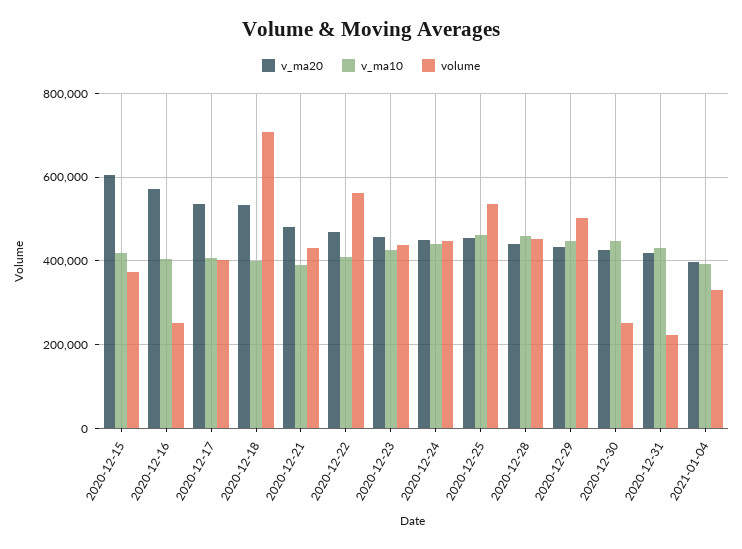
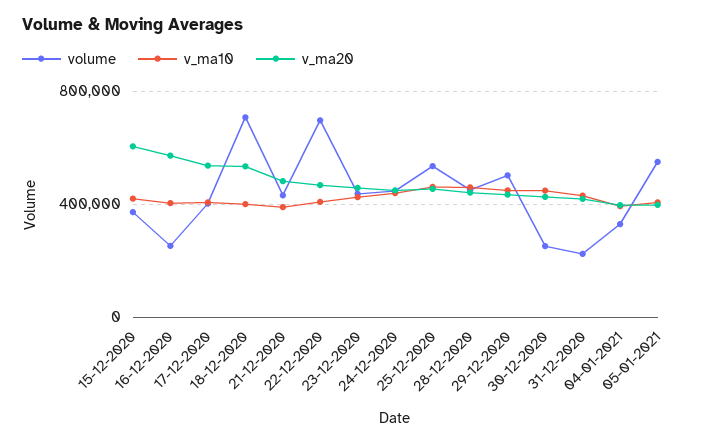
volume, 2020-12-22: 560000 -> 700000
volume, 05-01-2021: none -> 550000
v_ma10, 05-01-2021: none -> 400000
v_ma20, 05-01-2021: none -> 400000

